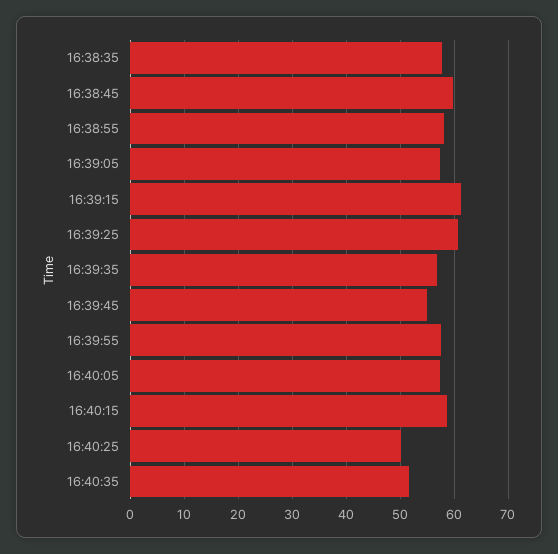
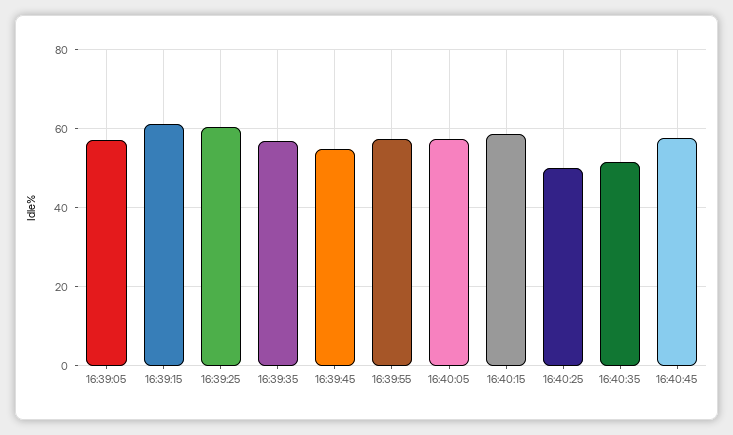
16:38:35: 58 -> none
16:38:45: 60 -> none
16:38:55: 58 -> none
16:40:45: none -> 58

